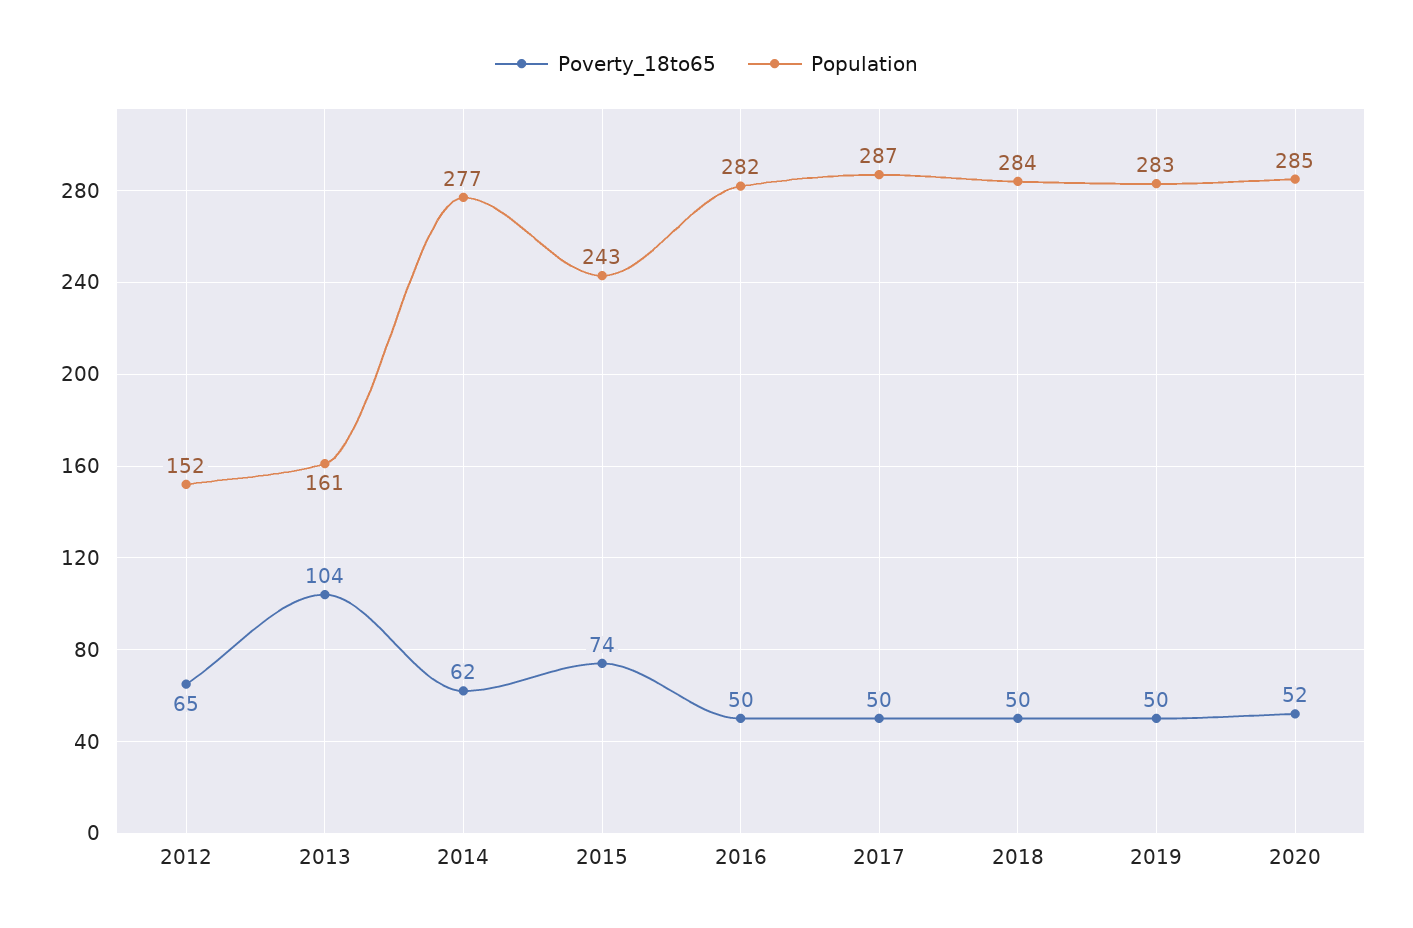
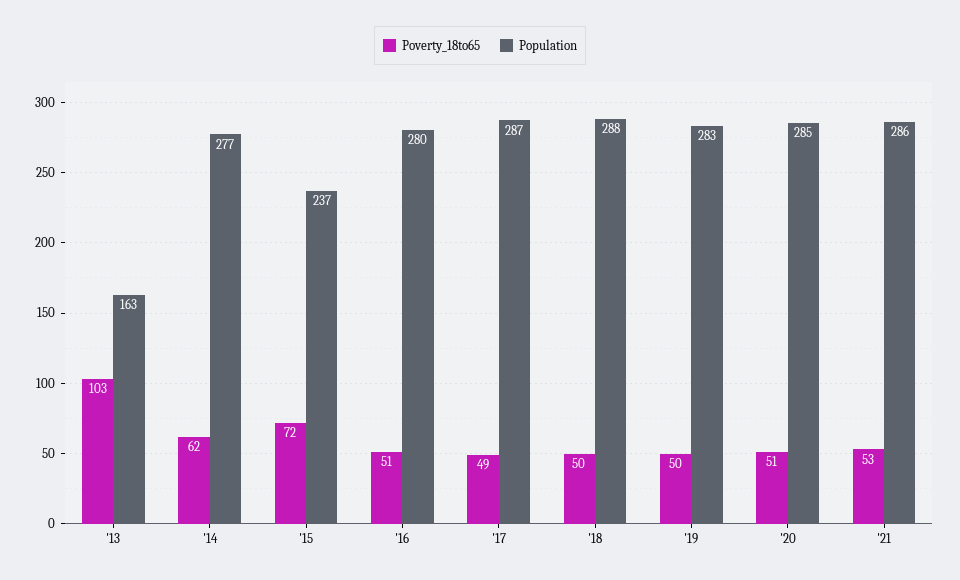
Poverty_18to65, 2012: 65 -> none
Population, 2012: 152 -> none
Poverty_18to65, 2013: 104 -> 103
Population, 2013: 161 -> 163
Poverty_18to65, 2015: 74 -> 72
Population, 2015: 243 -> 237
Poverty_18to65, 2016: 50 -> 51
Population, 2016: 282 -> 280
Poverty_18to65, 2017: 50 -> 49
Population, 2018: 284 -> 288
Poverty_18to65, 2020: 52 -> 51
Poverty_18to65, '21: none -> 53
Population, '21: none -> 286

